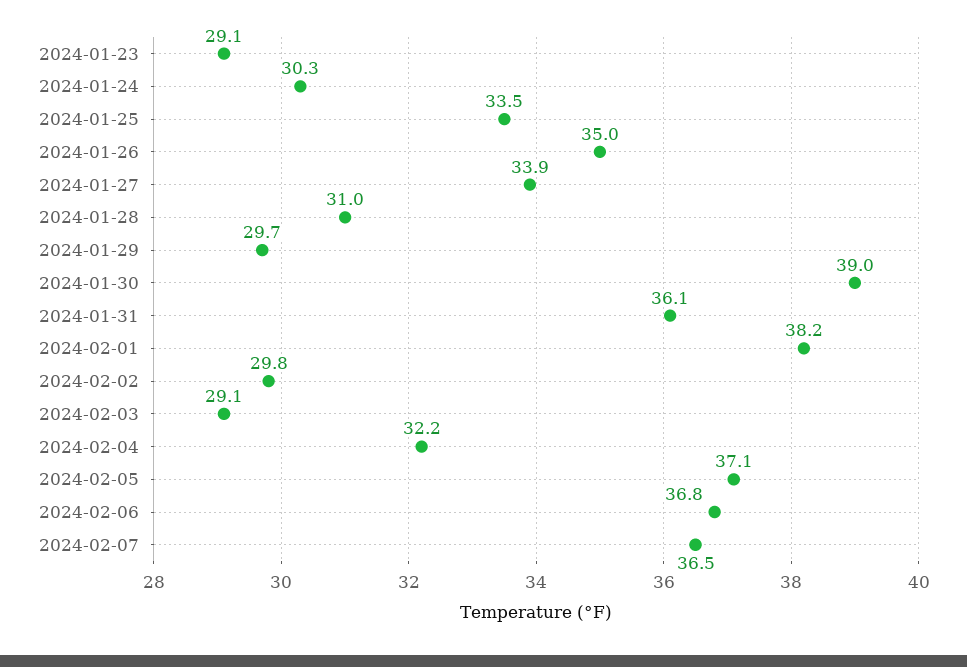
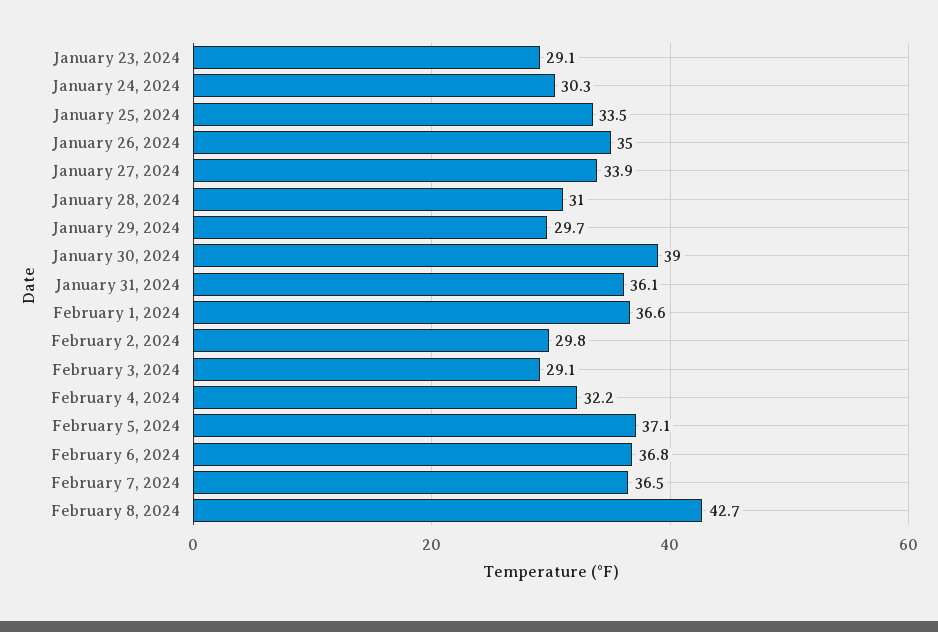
2024-02-01: 38.2 -> 36.6
February 8, 2024: none -> 42.7

